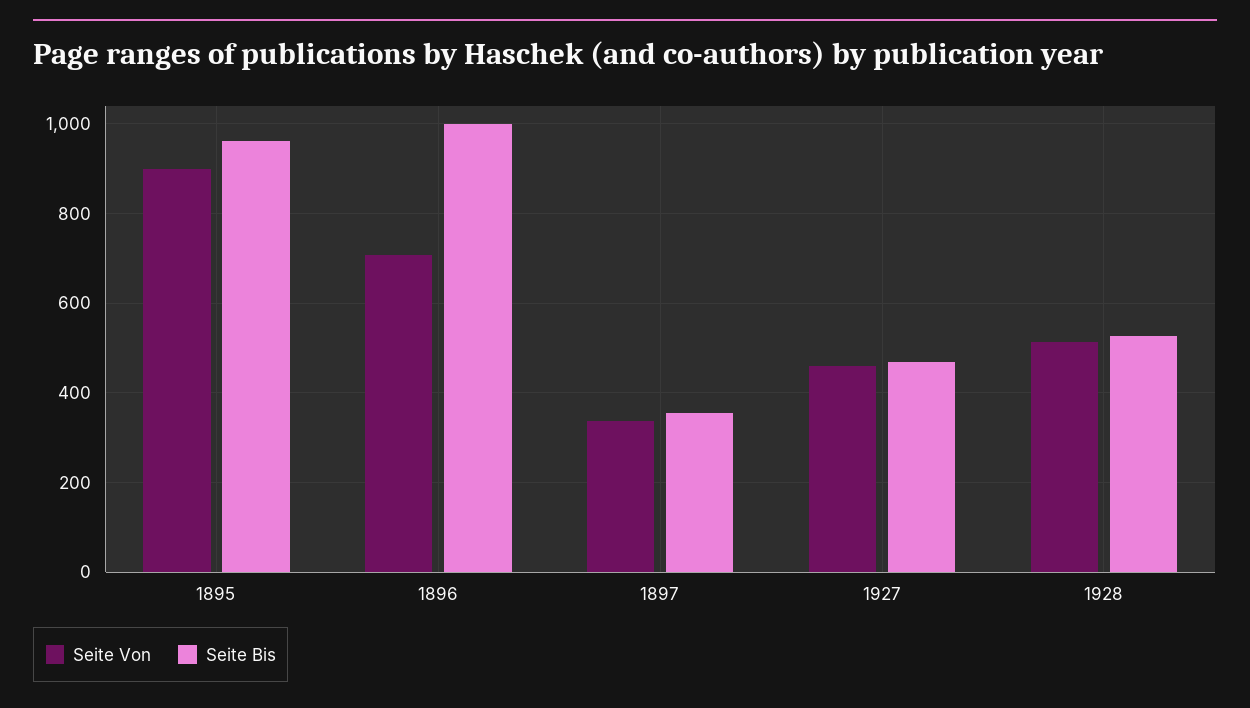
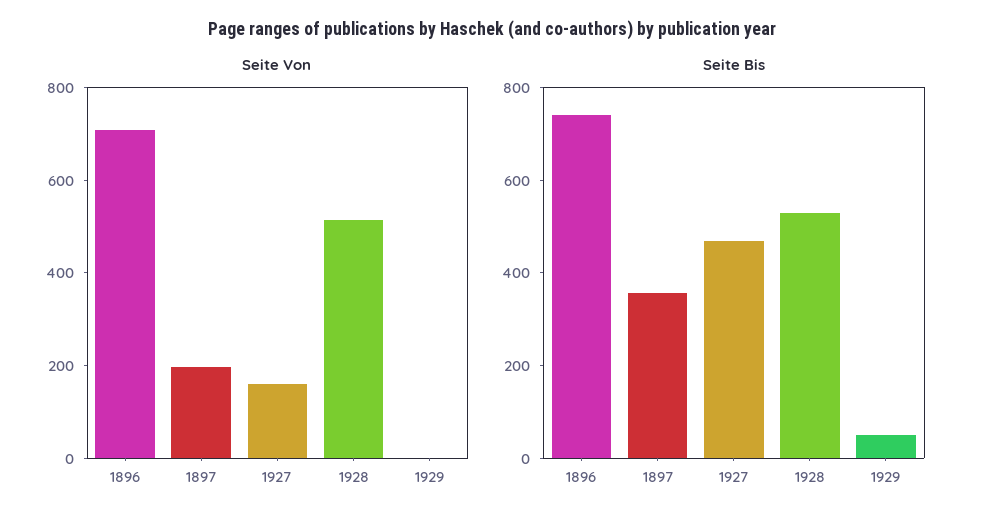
Seite Von, 1895: 900 -> none
Seite Bis, 1895: 960 -> none
Seite Bis, 1896: 1000 -> 750
Seite Von, 1897: 340 -> 200
Seite Von, 1927: 460 -> 150
Seite Von, 1929: none -> 0
Seite Bis, 1929: none -> 50

